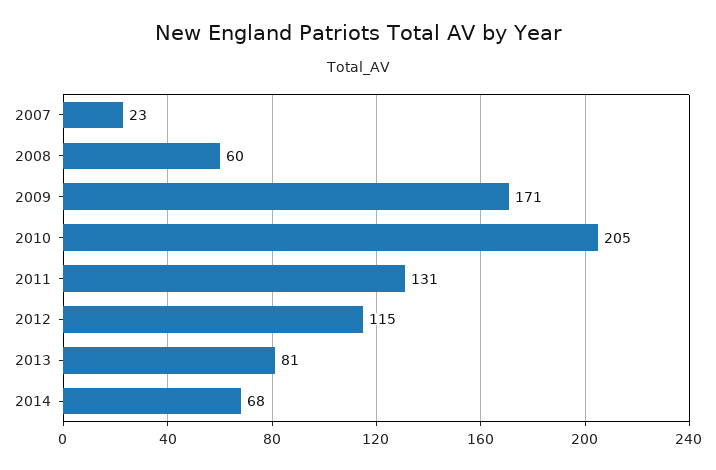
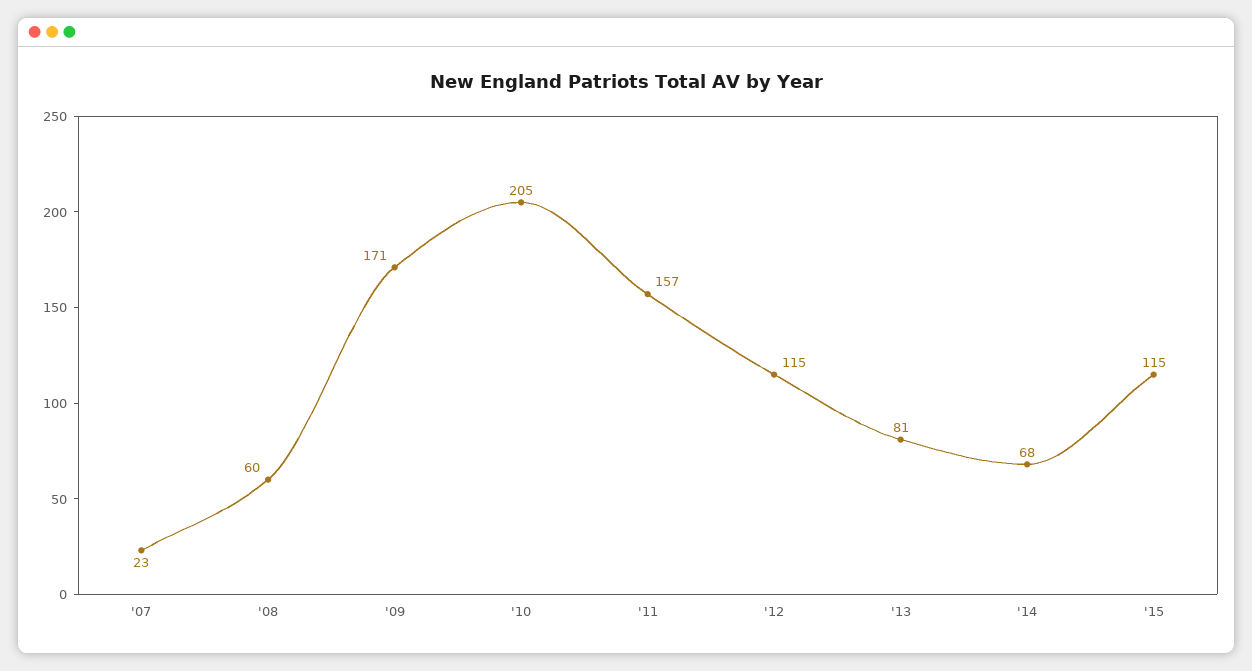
2011: 131 -> 157
'15: none -> 115

